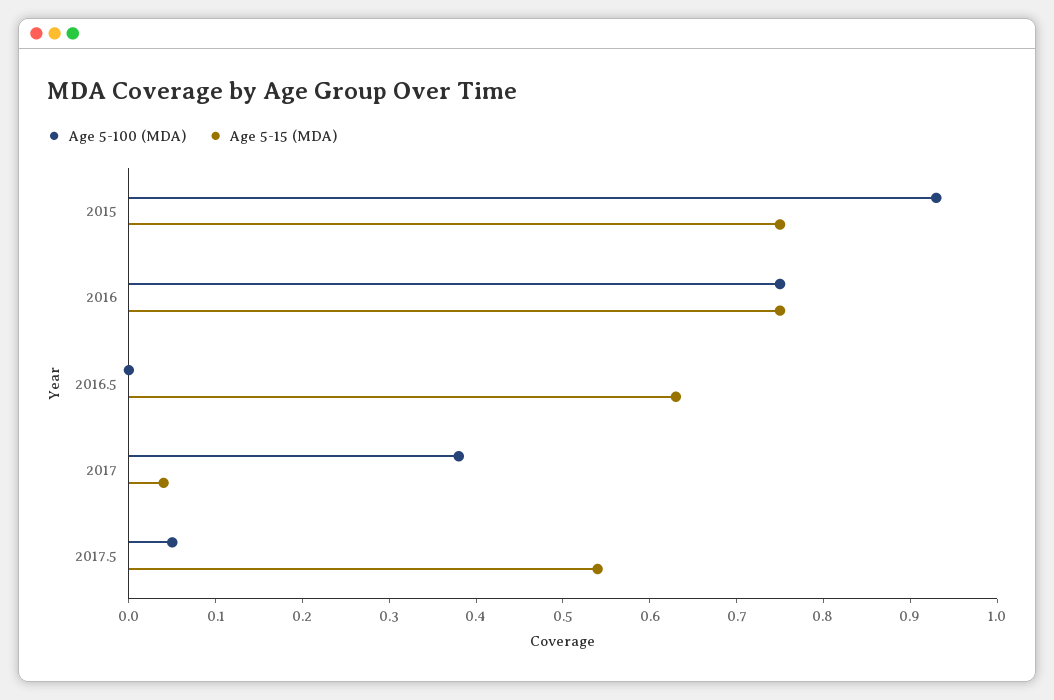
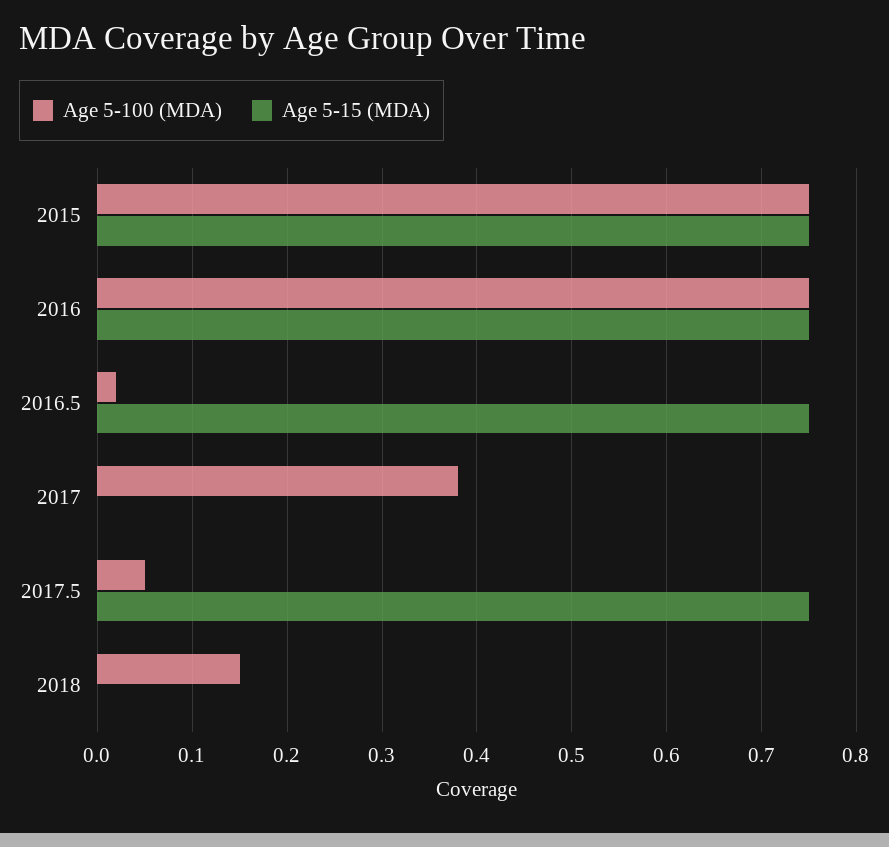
Age 5-100 (MDA), 2015: 0.93 -> 0.75
Age 5-100 (MDA), 2016.5: 0 -> 0.02
Age 5-15 (MDA), 2016.5: 0.63 -> 0.75
Age 5-15 (MDA), 2017: 0.04 -> 0
Age 5-15 (MDA), 2017.5: 0.54 -> 0.75
Age 5-100 (MDA), 2018: none -> 0.15
Age 5-15 (MDA), 2018: none -> 0

